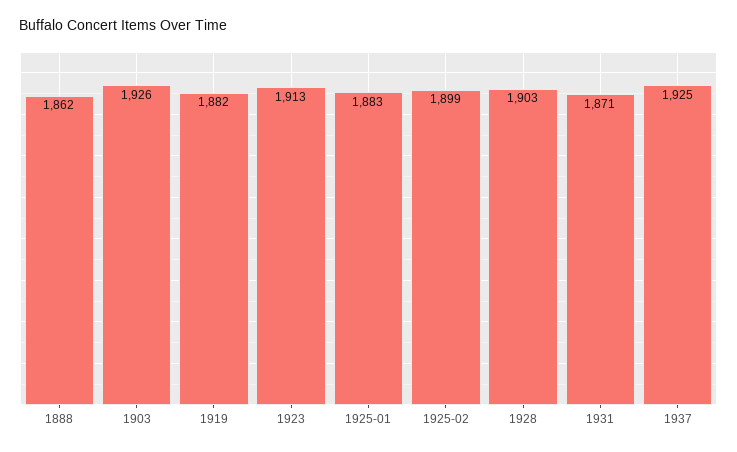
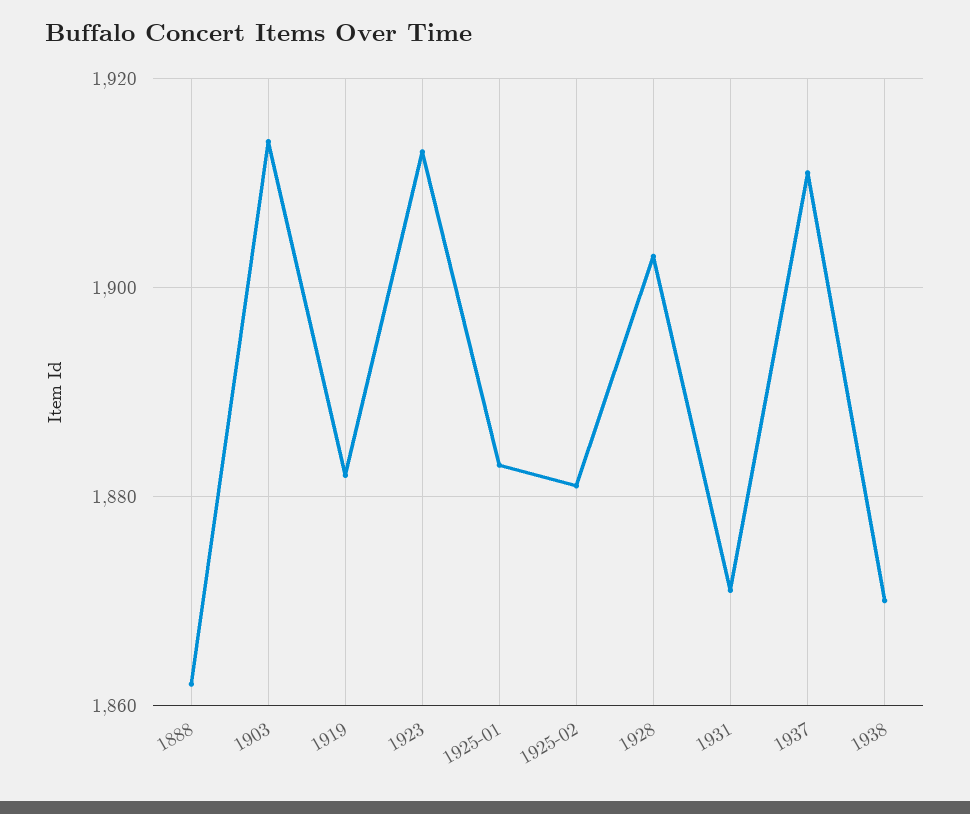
1903: 1926 -> 1915
1925-02: 1899 -> 1880
1937: 1925 -> 1910
1938: none -> 1870

